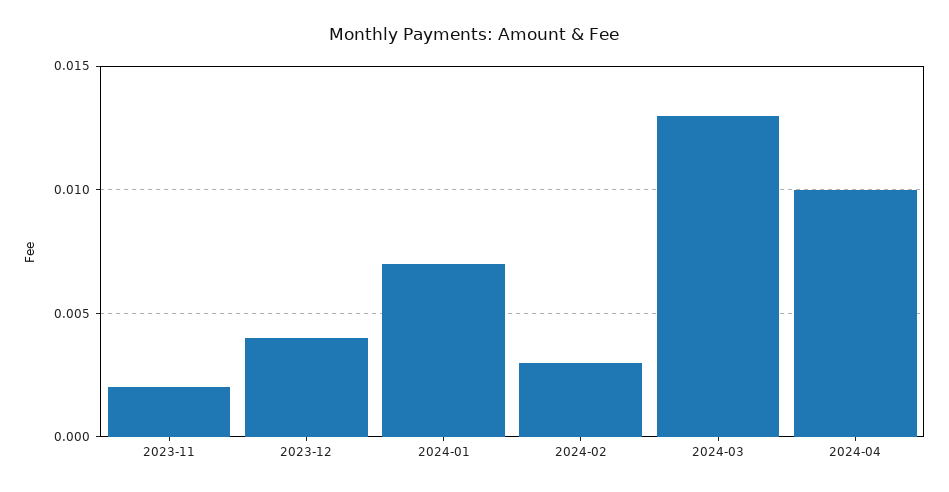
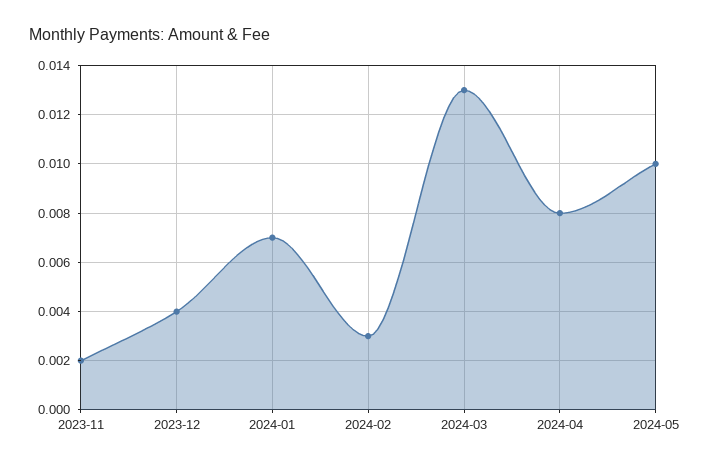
2024-04: 0.01 -> 0.008
2024-05: none -> 0.01

